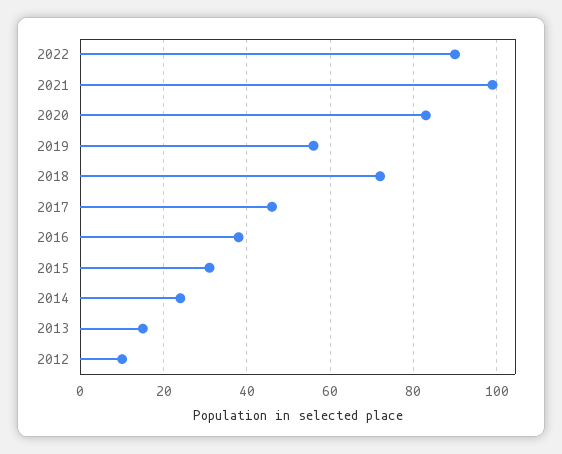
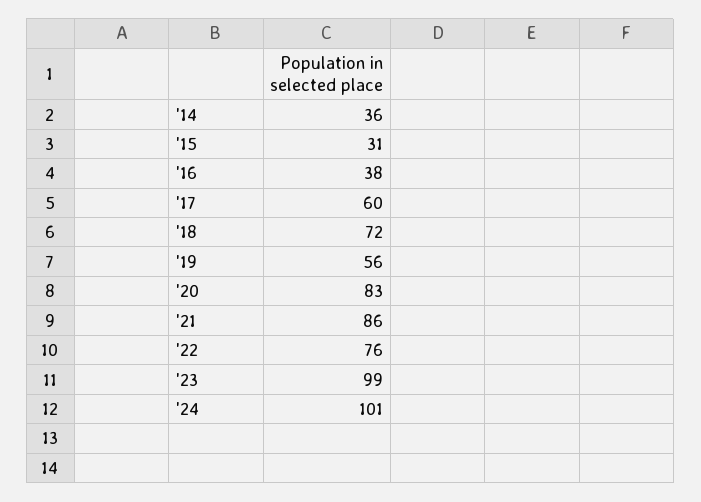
2022: 90 -> 76
2021: 100 -> 86
2017: 45 -> 60
2014: 25 -> 36
2013: 15 -> none
2012: 10 -> none
'23: none -> 99
'24: none -> 101

